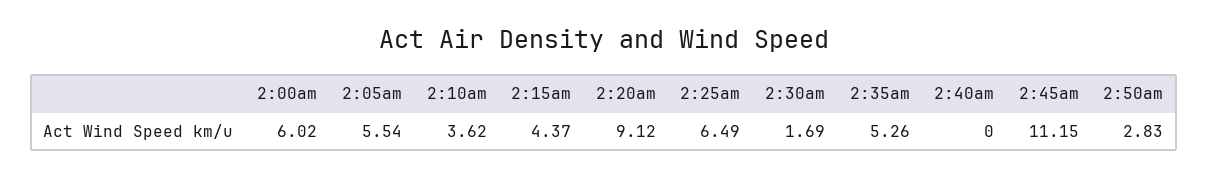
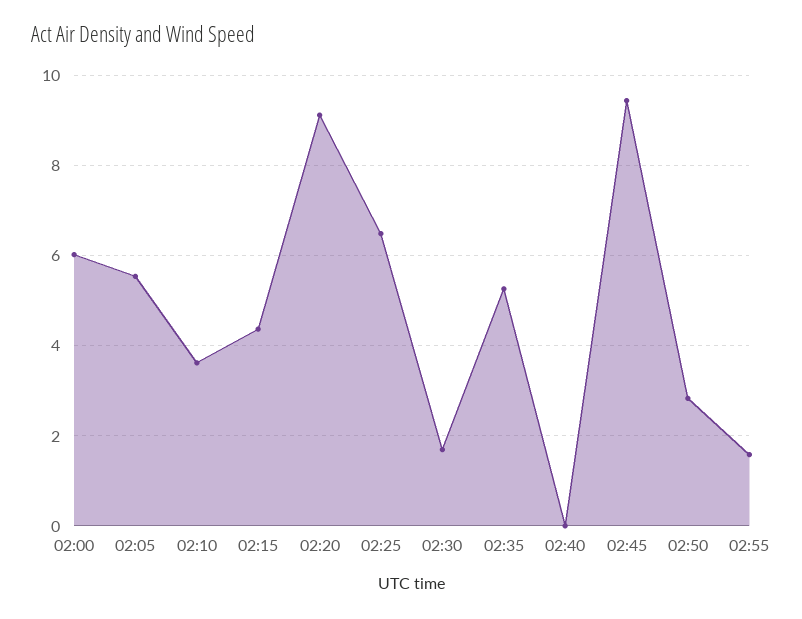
2:45am: 11.15 -> 9.4
02:55: none -> 1.6

